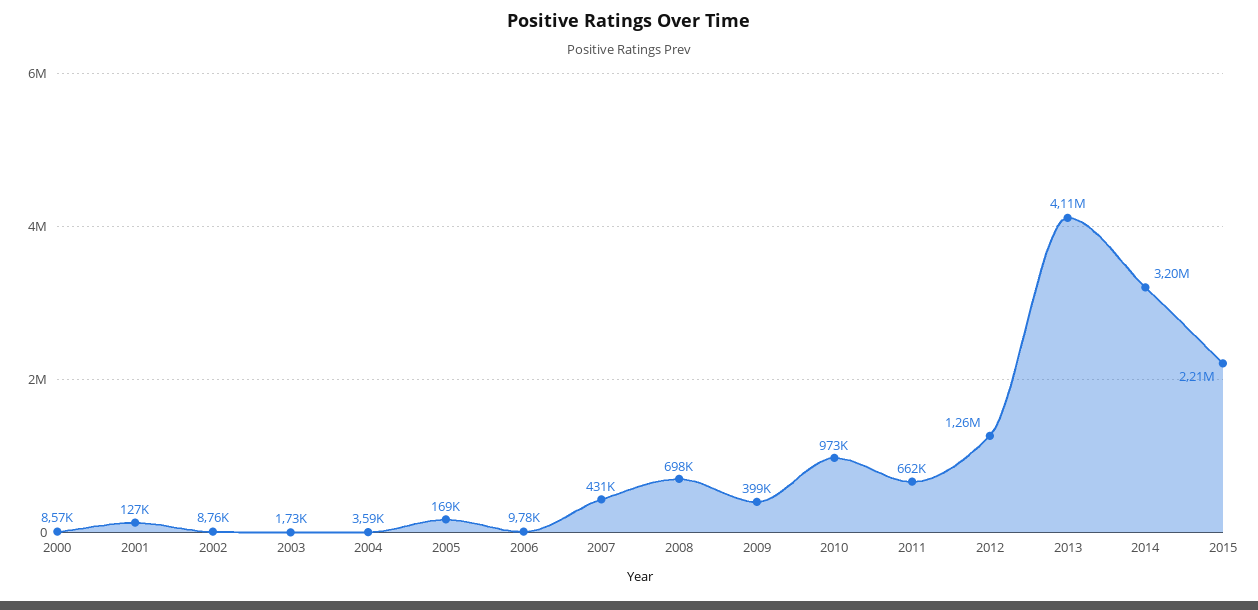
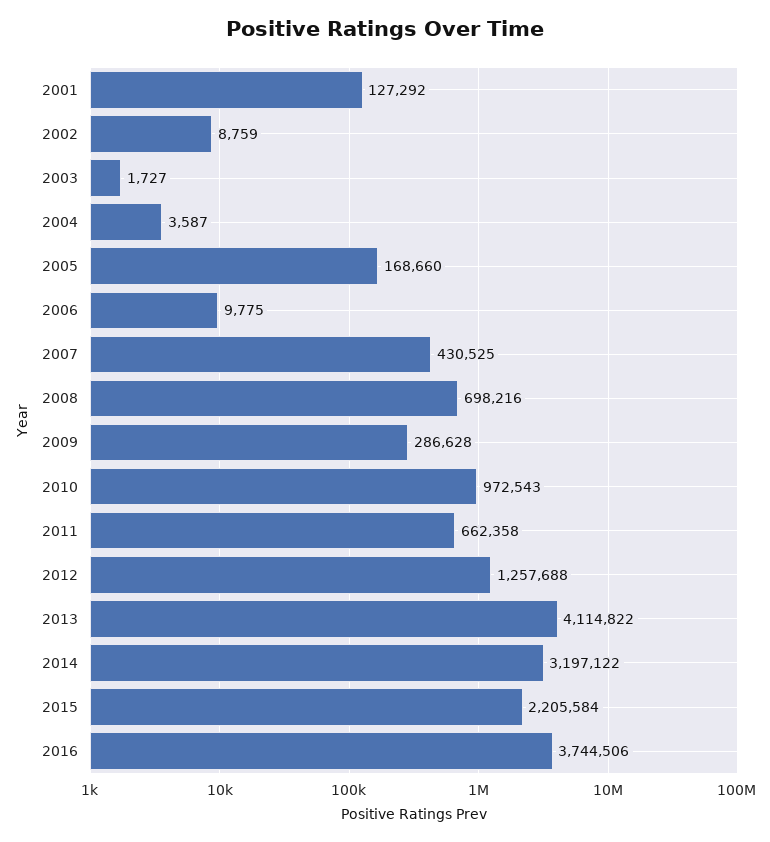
2000: 8570 -> none
2009: 399000 -> 286628
2016: none -> 3744506

